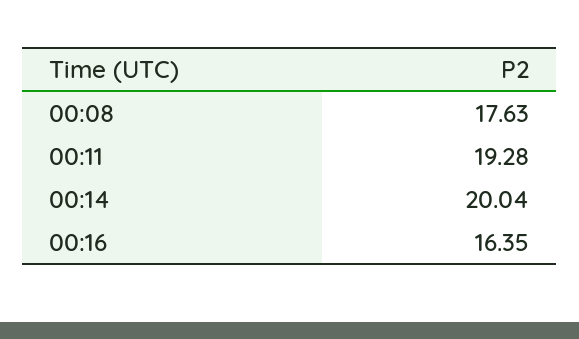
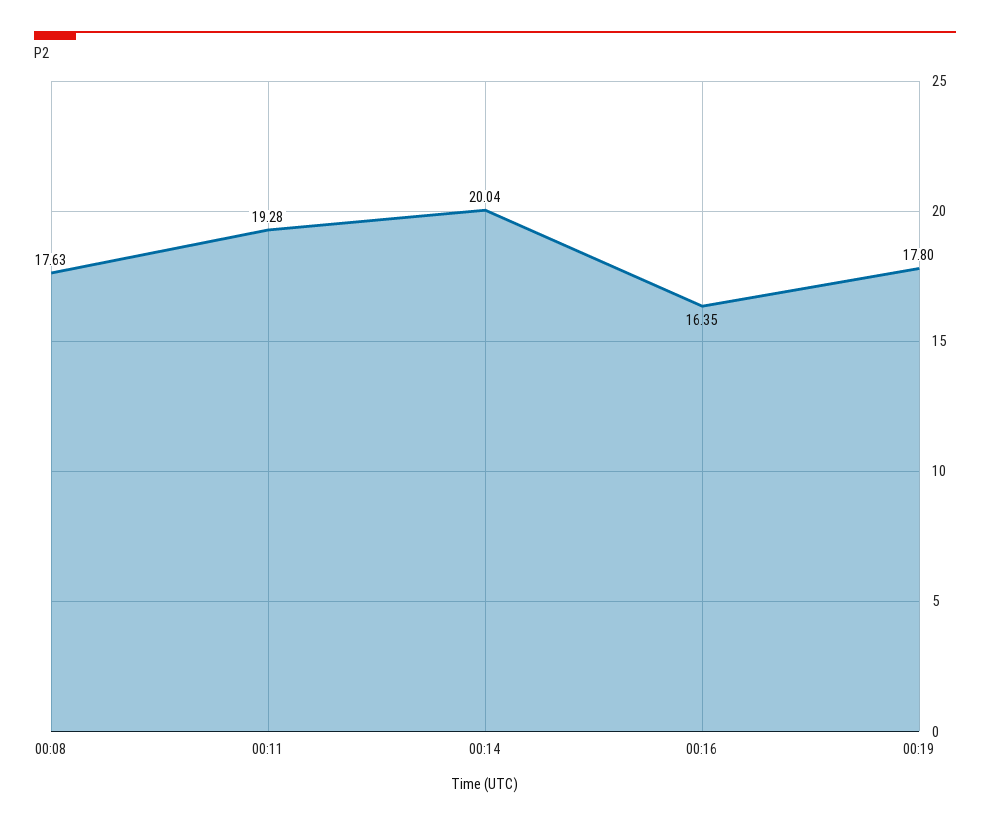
00:19: none -> 17.8

